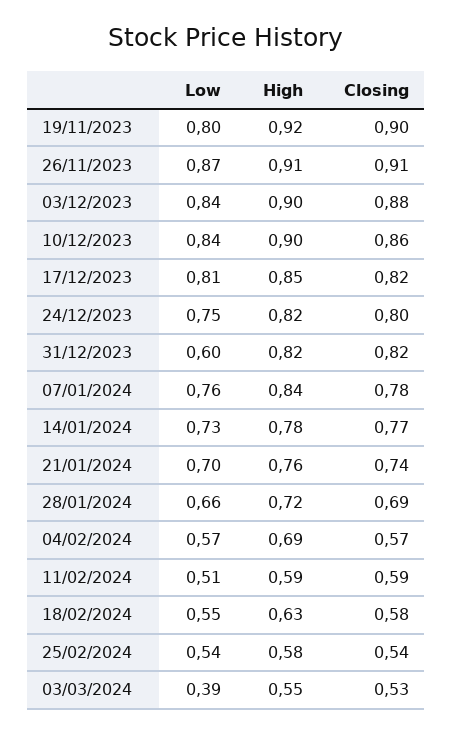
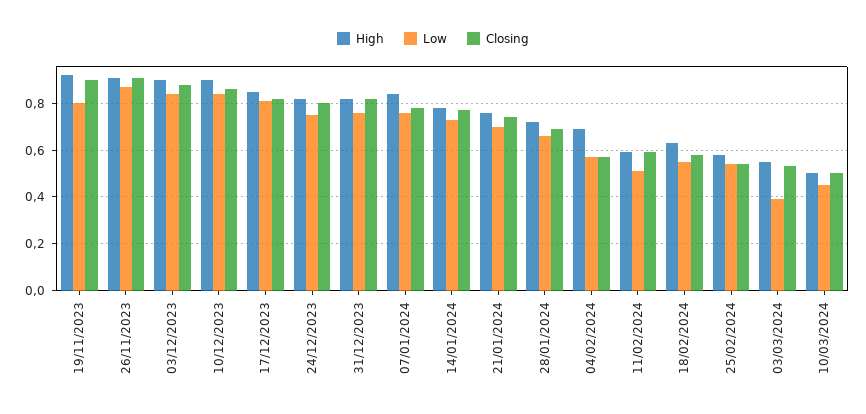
Low, 31/12/2023: 0.6 -> 0.75
High, 10/03/2024: none -> 0.5
Low, 10/03/2024: none -> 0.45
Closing, 10/03/2024: none -> 0.5

